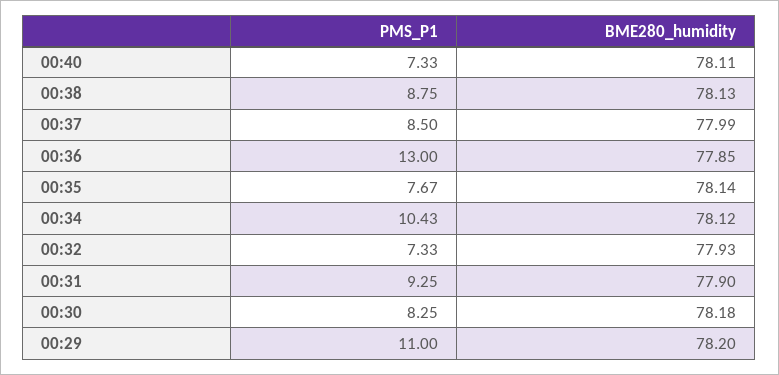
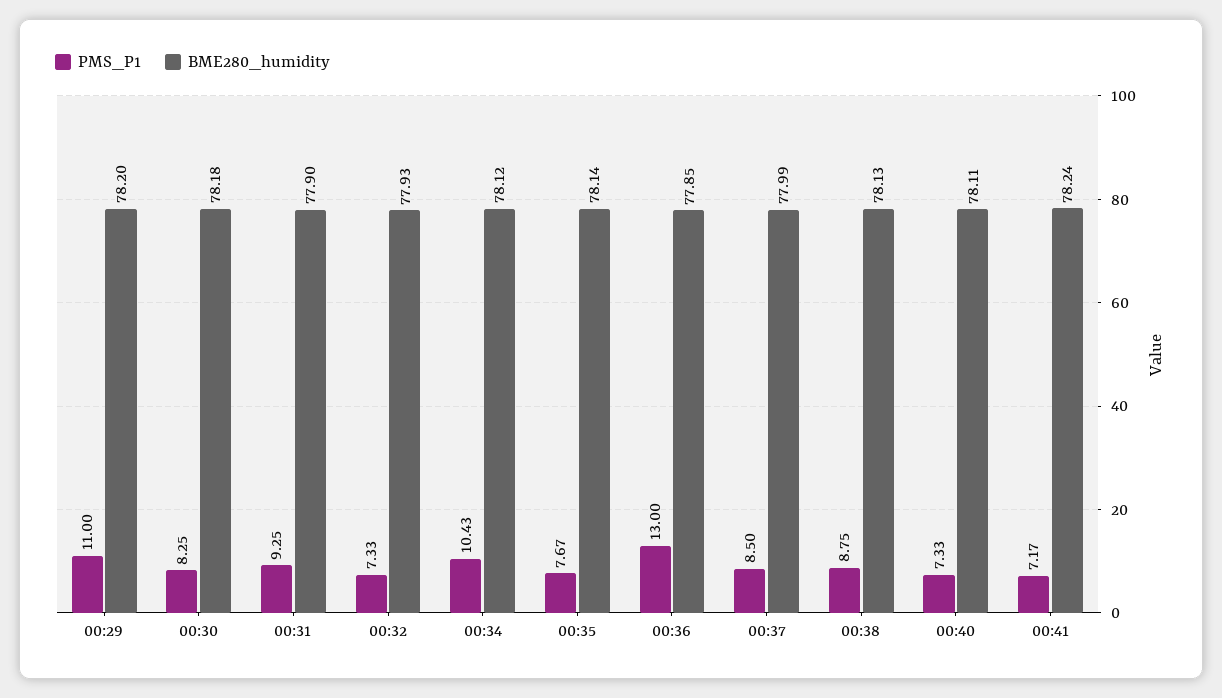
PMS_P1, 00:41: none -> 7.17
BME280_humidity, 00:41: none -> 78.24

